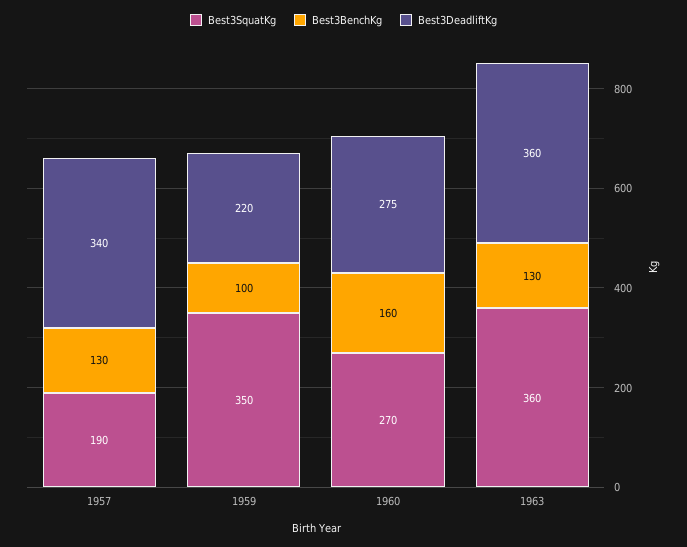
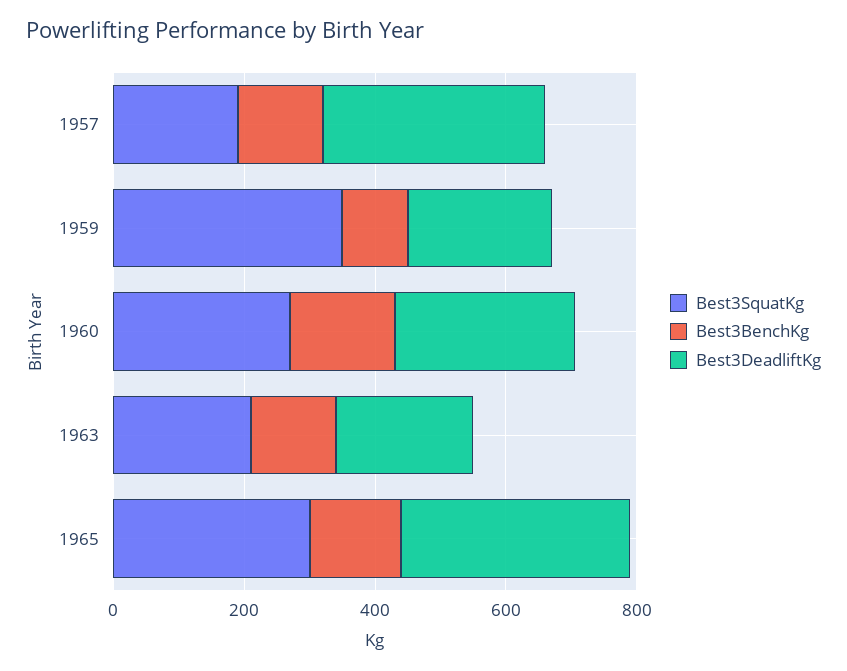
Best3SquatKg, 1963: 360 -> 200
Best3DeadliftKg, 1963: 360 -> 200
Best3SquatKg, 1965: none -> 300
Best3BenchKg, 1965: none -> 150
Best3DeadliftKg, 1965: none -> 350

